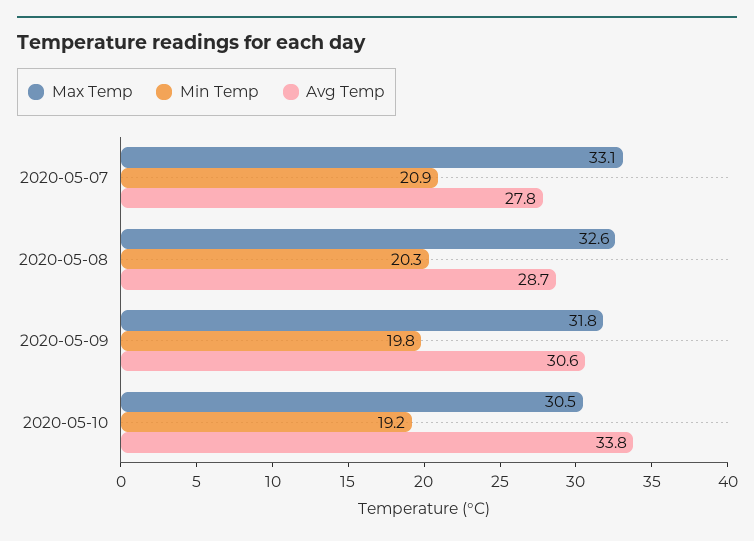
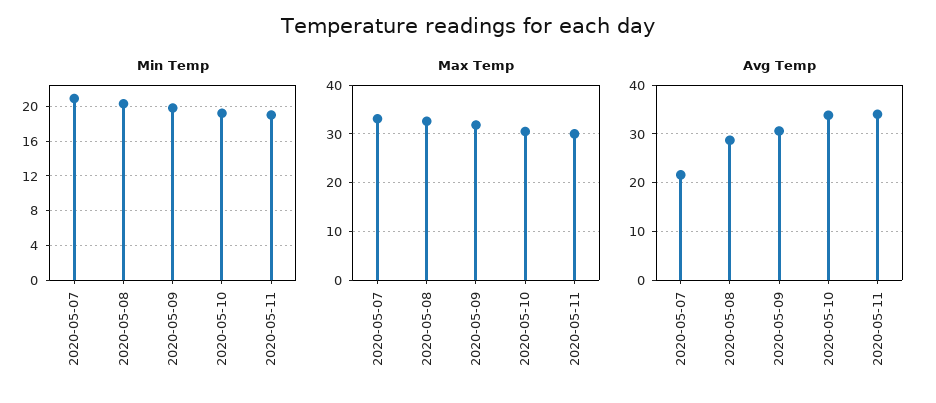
Avg Temp, 2020-05-07: 27.8 -> 22
Min Temp, 2020-05-11: none -> 19
Max Temp, 2020-05-11: none -> 30
Avg Temp, 2020-05-11: none -> 34

